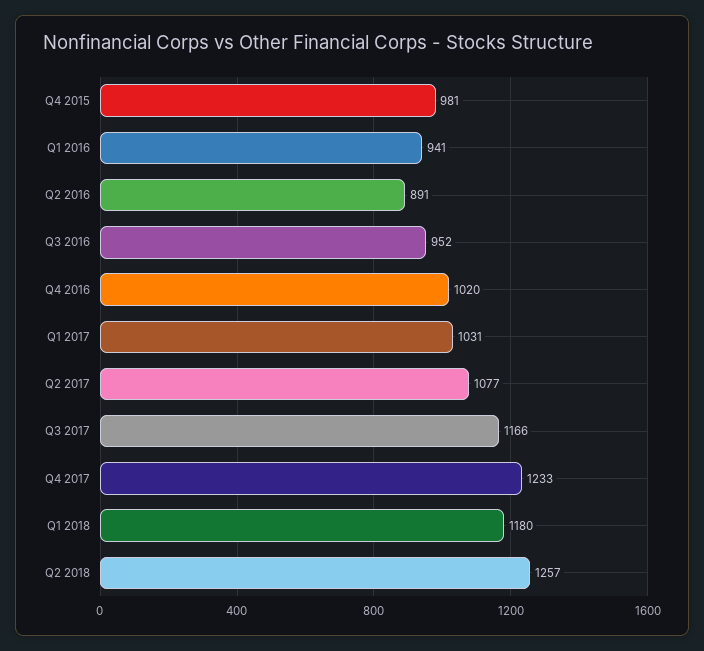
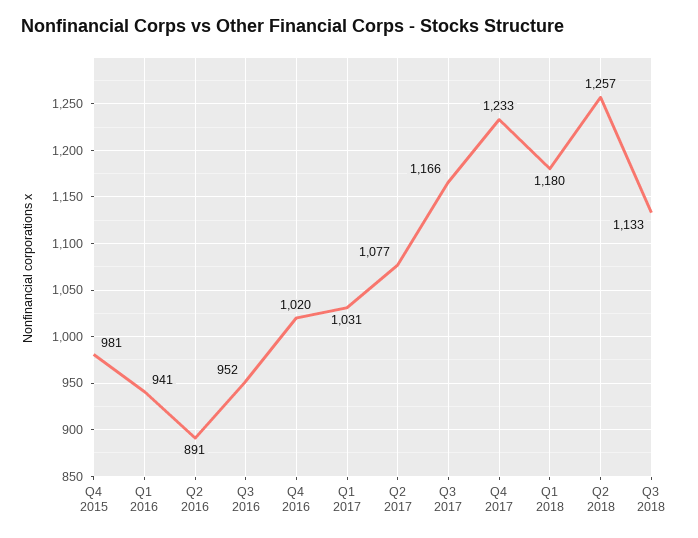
Q3 2018: none -> 1133

